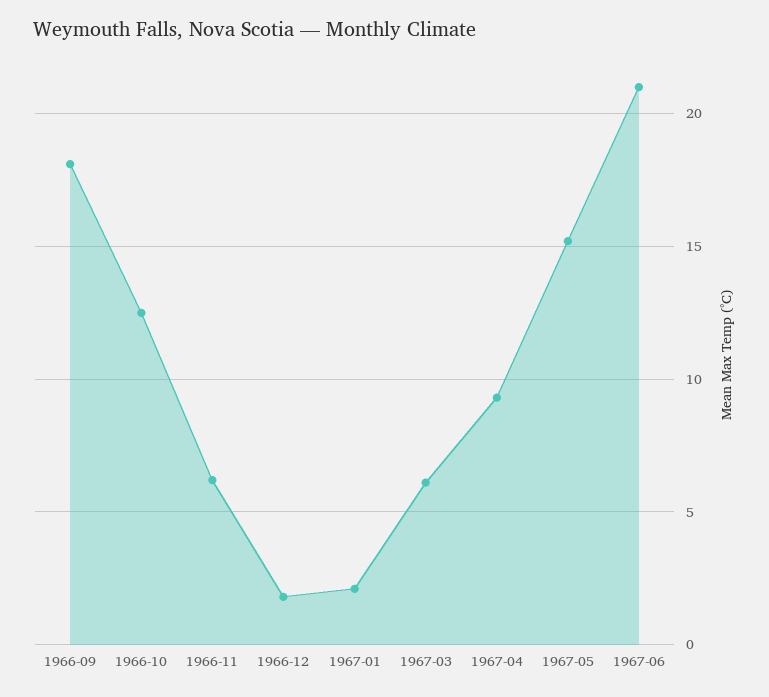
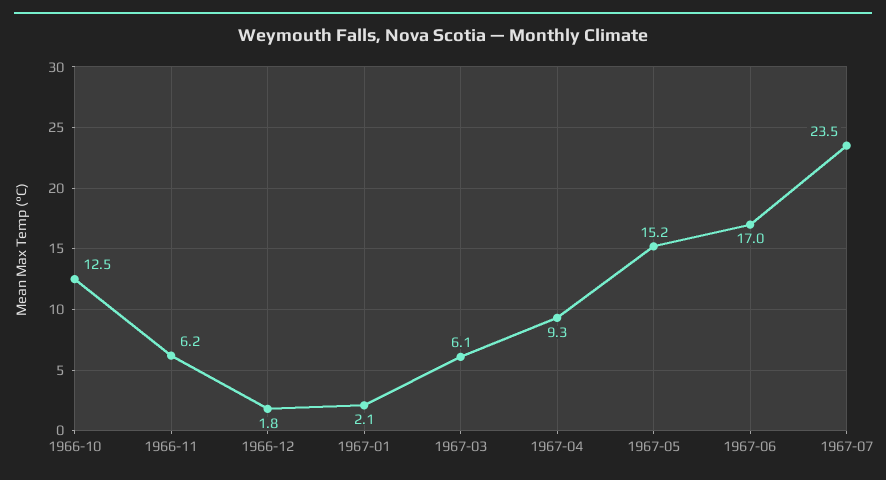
1966-09: 18 -> none
1967-06: 21 -> 17
1967-07: none -> 23.5

